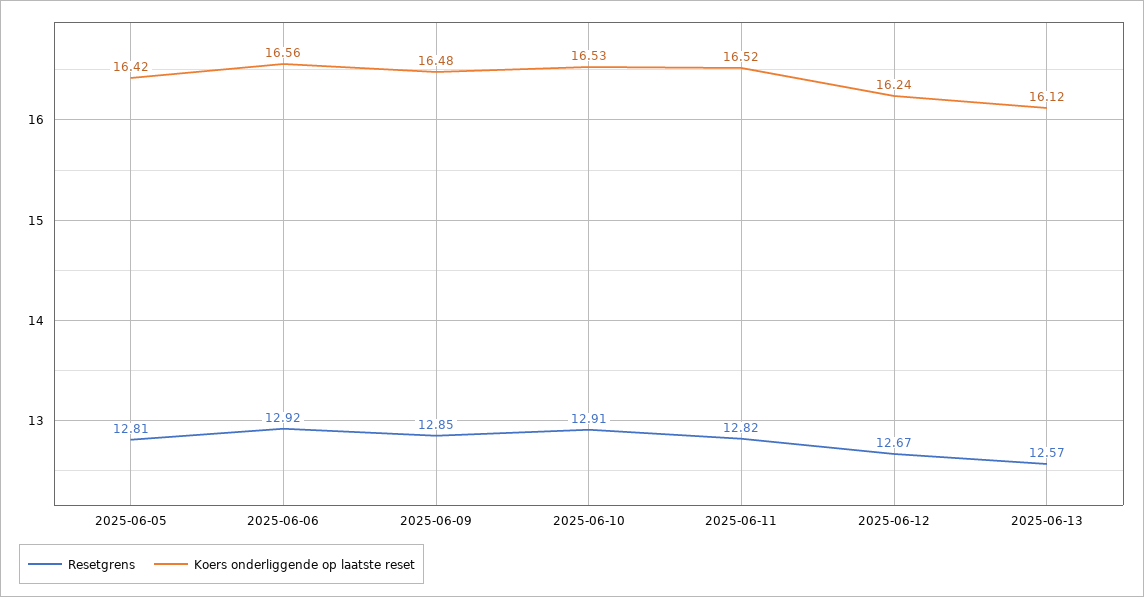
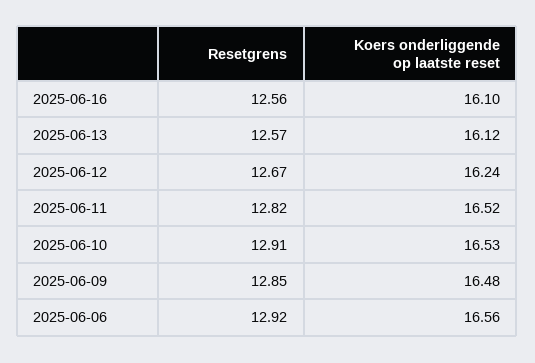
Resetgrens, 2025-06-05: 12.81 -> none
Koers onderliggende op laatste reset, 2025-06-05: 16.42 -> none
Resetgrens, 2025-06-16: none -> 12.56
Koers onderliggende op laatste reset, 2025-06-16: none -> 16.1

